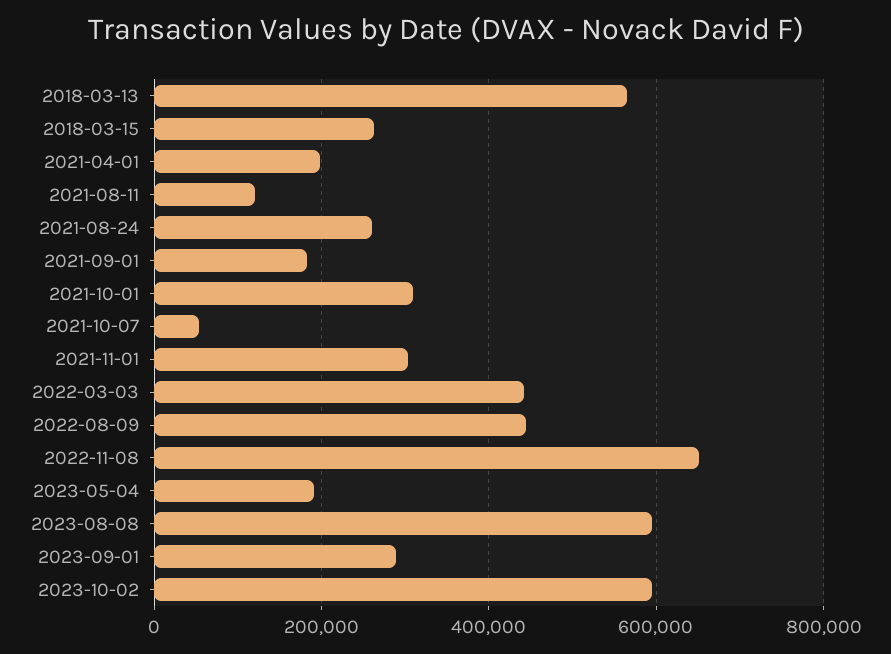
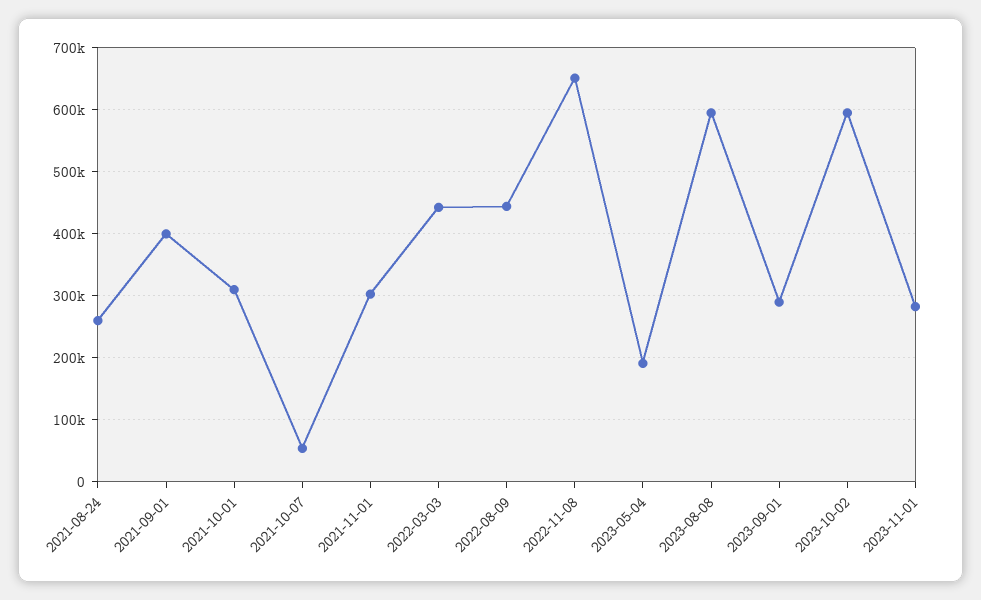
2018-03-13: 560000 -> none
2018-03-15: 260000 -> none
2021-04-01: 200000 -> none
2021-08-11: 120000 -> none
2021-09-01: 180000 -> 400000
2023-11-01: none -> 280000

